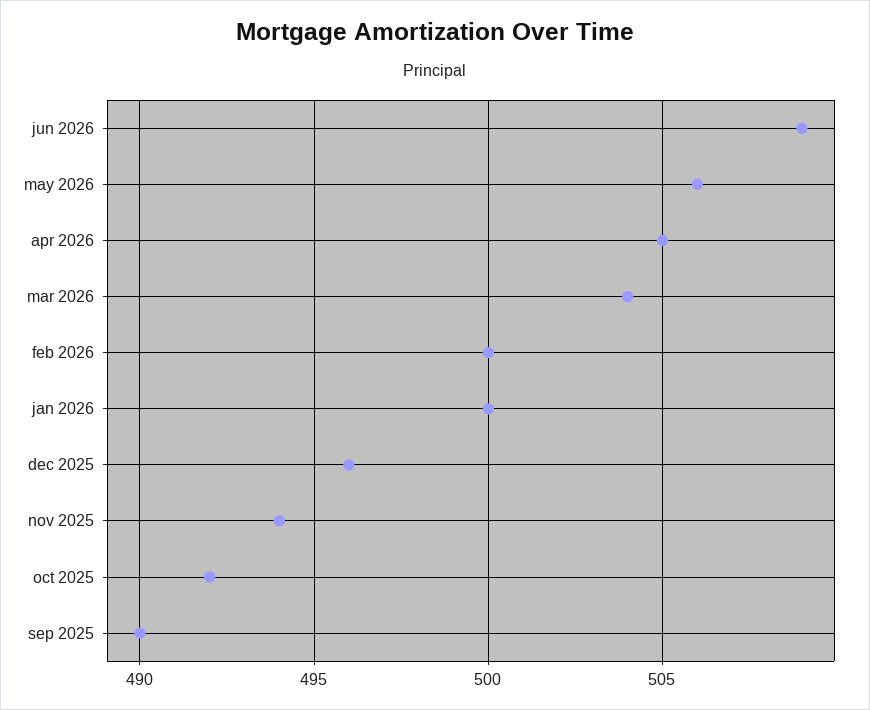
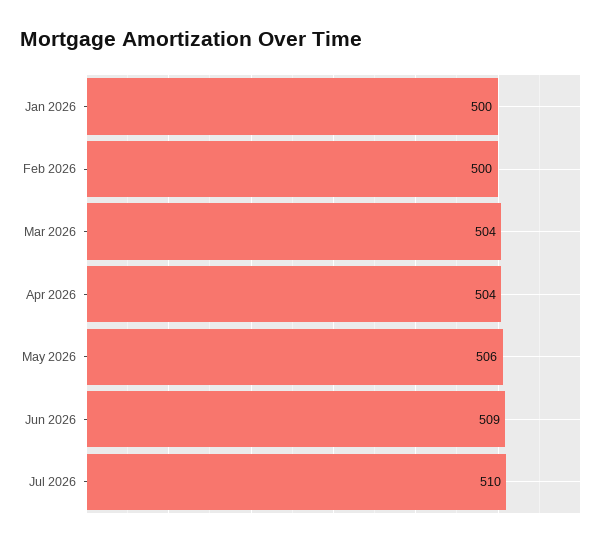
apr 2026: 505 -> 504
dec 2025: 496 -> none
nov 2025: 494 -> none
oct 2025: 492 -> none
sep 2025: 490 -> none
Jul 2026: none -> 510

